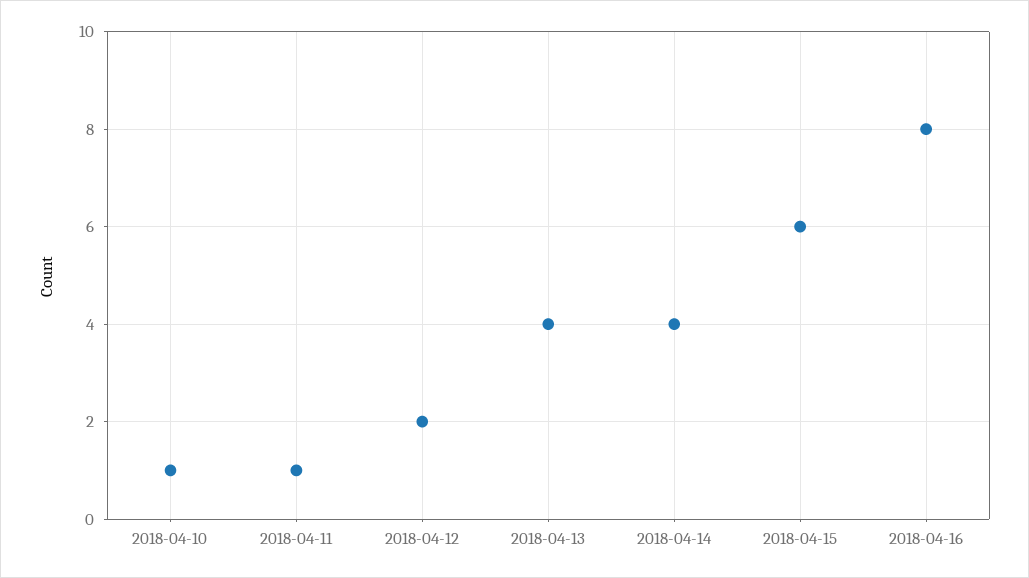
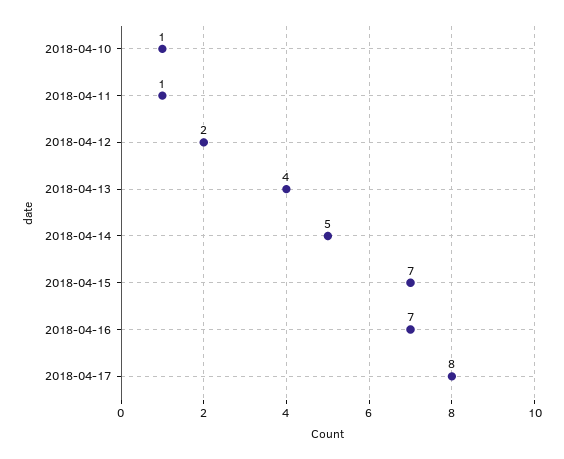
2018-04-14: 4 -> 5
2018-04-15: 6 -> 7
2018-04-16: 8 -> 7
2018-04-17: none -> 8

